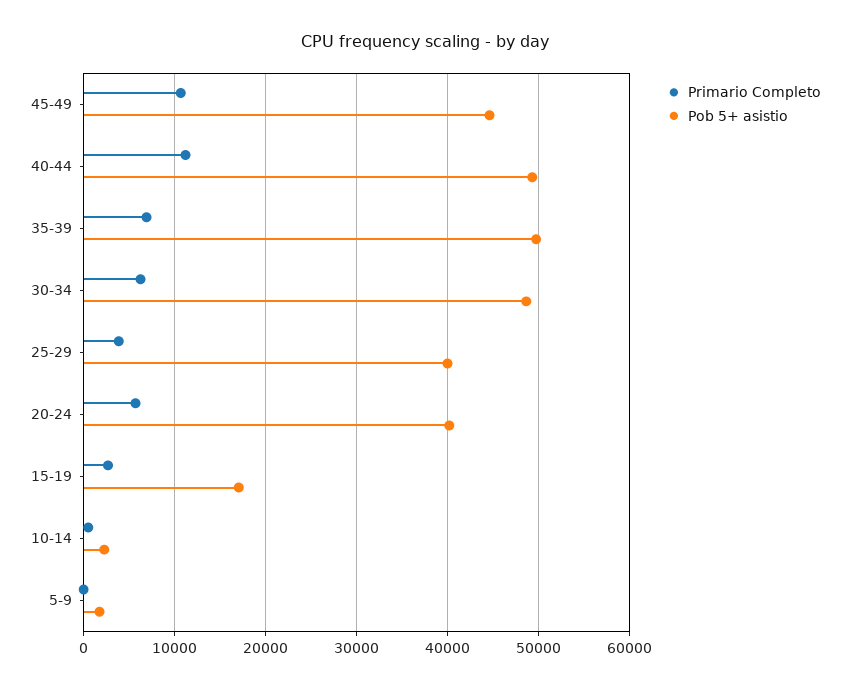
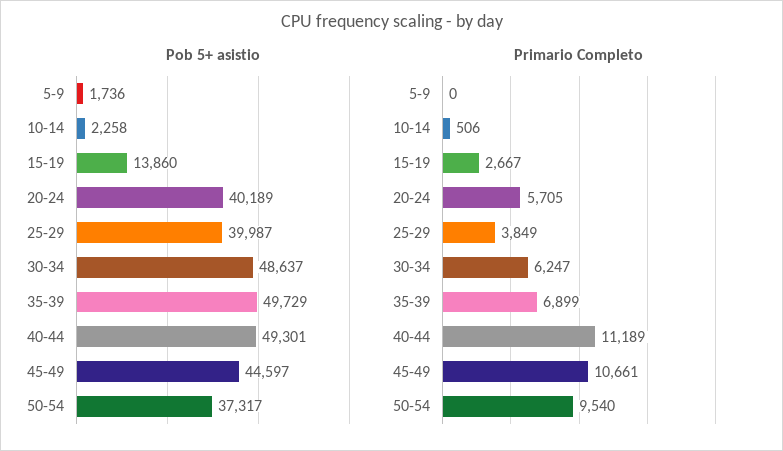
Pob 5+ asistio, 15-19: 17000 -> 13860
Pob 5+ asistio, 50-54: none -> 37317
Primario Completo, 50-54: none -> 9540

